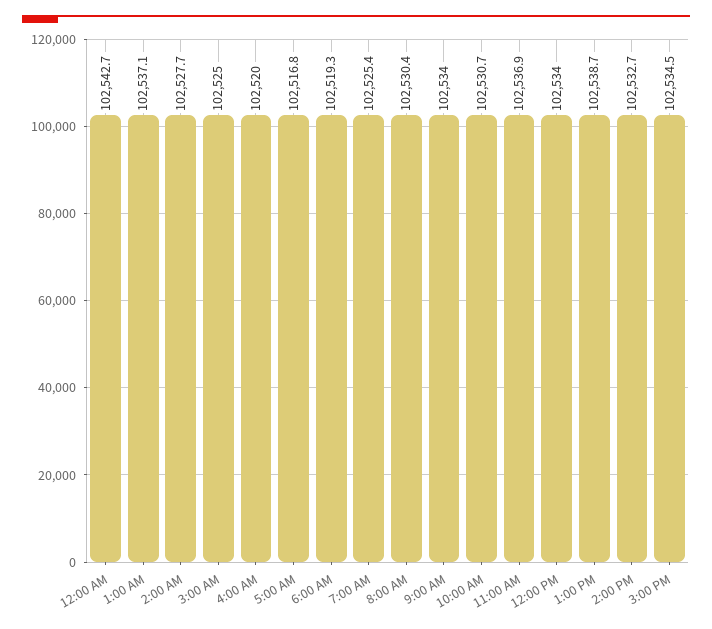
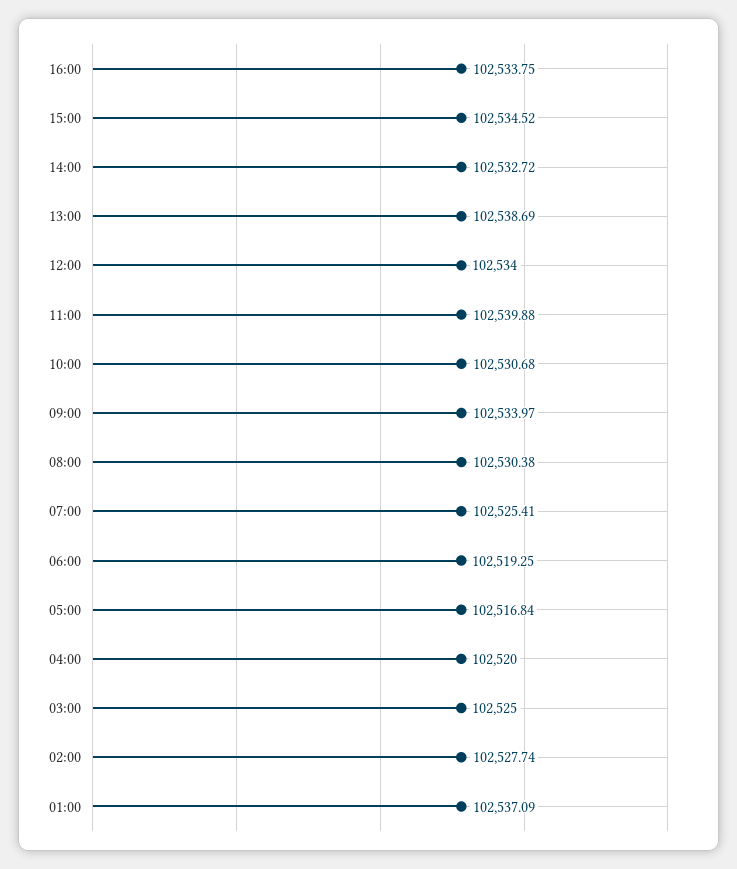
12:00 AM: 102542.7 -> none
11:00 AM: 102536.9 -> 102539.88
16:00: none -> 102533.75

